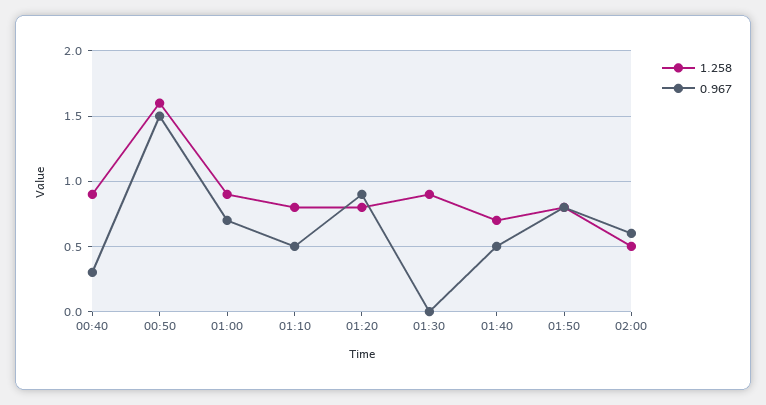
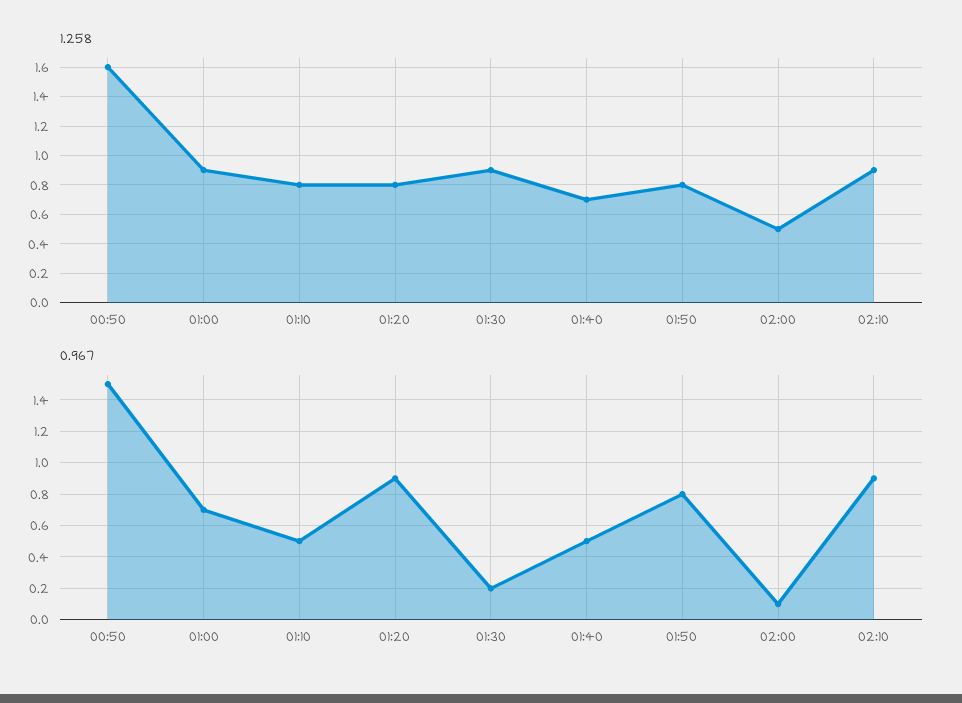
1.258, 00:40: 0.9 -> none
0.967, 00:40: 0.3 -> none
0.967, 01:30: 0 -> 0.2
0.967, 02:00: 0.6 -> 0.1
1.258, 02:10: none -> 0.9
0.967, 02:10: none -> 0.9

